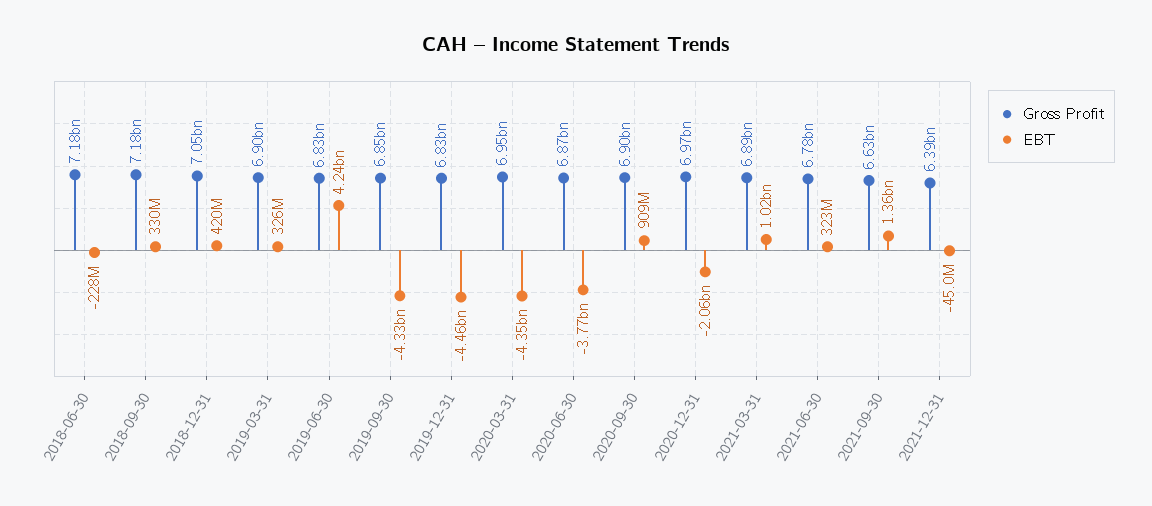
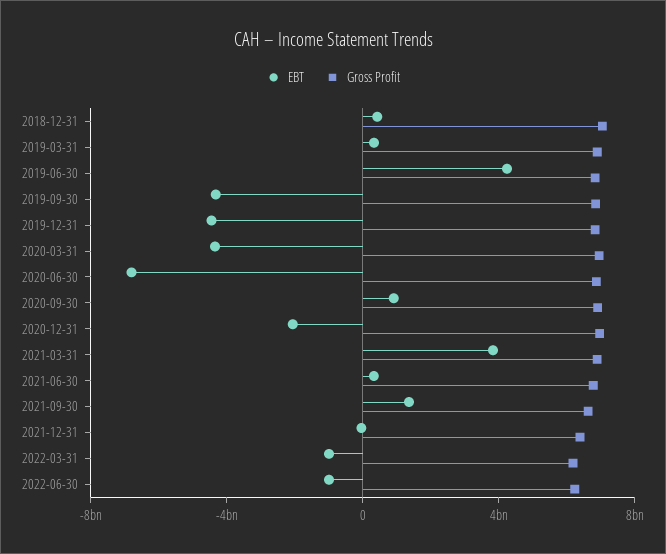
Gross Profit, 2018-06-30: 7180000000 -> none
EBT, 2018-06-30: -228000000 -> none
Gross Profit, 2018-09-30: 7180000000 -> none
EBT, 2018-09-30: 330000000 -> none
EBT, 2020-06-30: -3770000000 -> -7000000000
EBT, 2021-03-31: 1020000000 -> 4000000000
EBT, 2022-03-31: none -> -1000000000
Gross Profit, 2022-03-31: none -> 6000000000
EBT, 2022-06-30: none -> -1000000000
Gross Profit, 2022-06-30: none -> 6000000000

